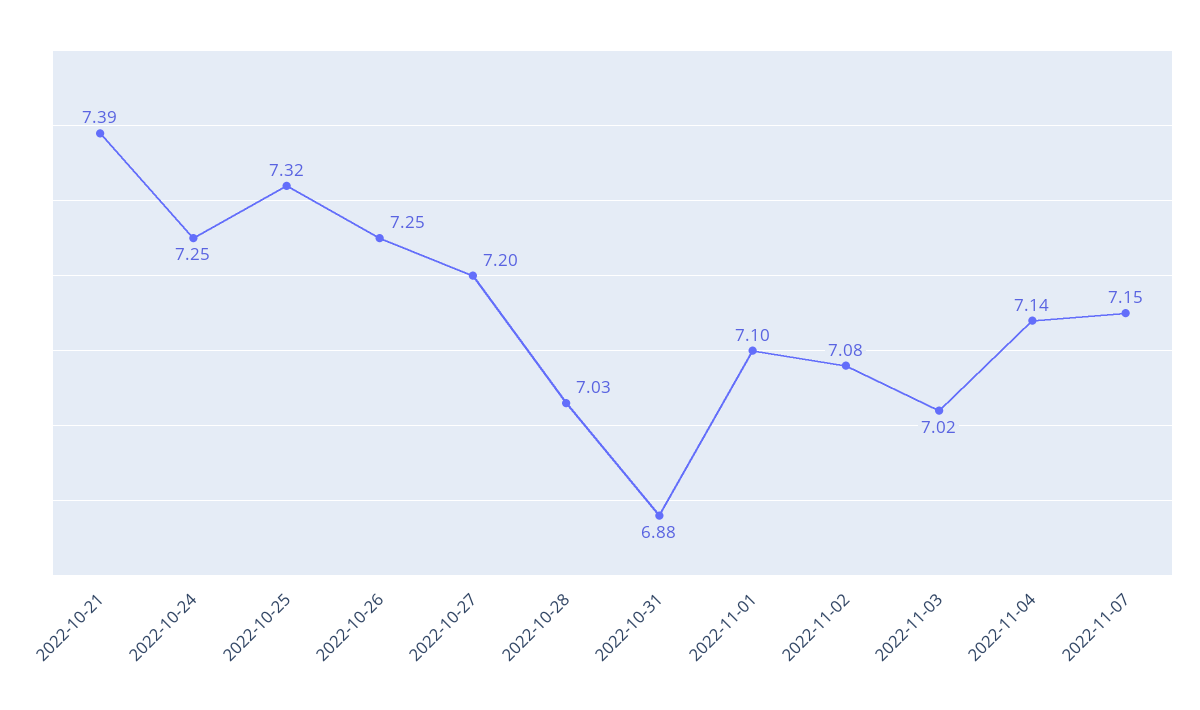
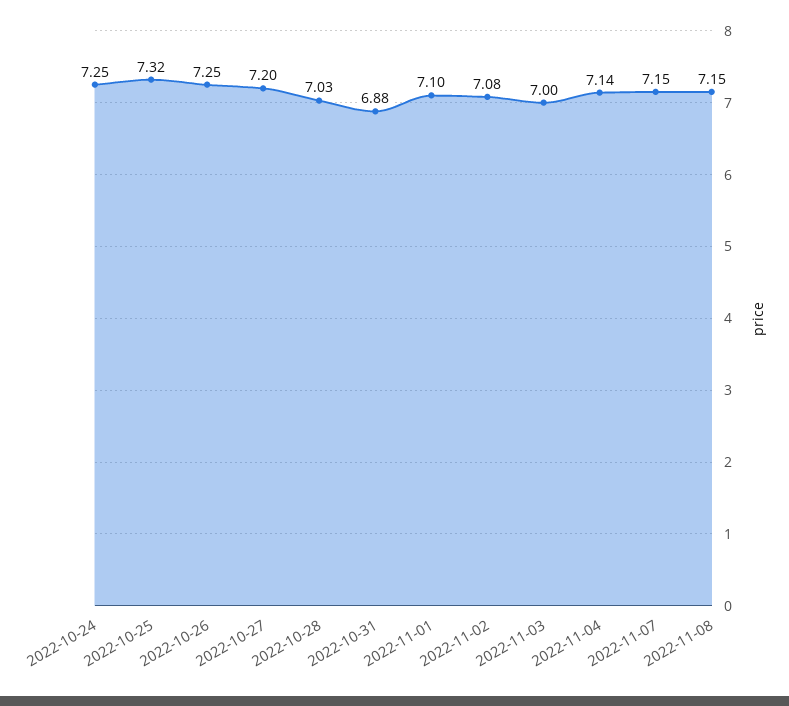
2022-10-21: 7.39 -> none
2022-11-03: 7.02 -> 7
2022-11-08: none -> 7.15

